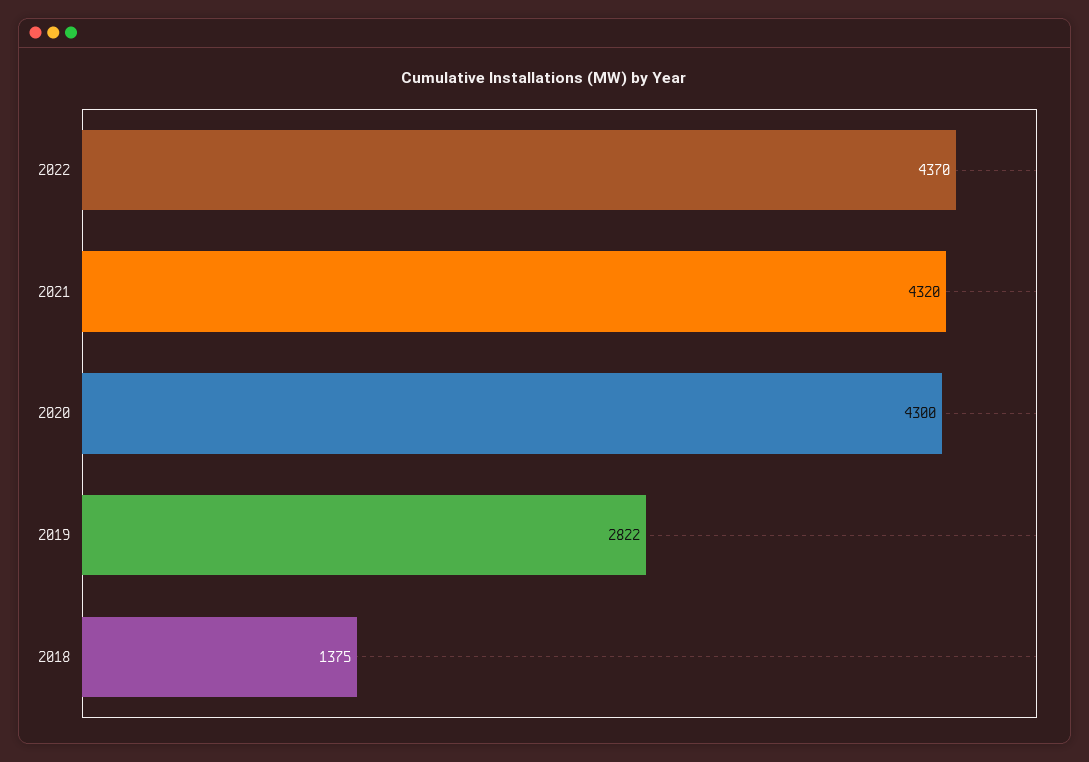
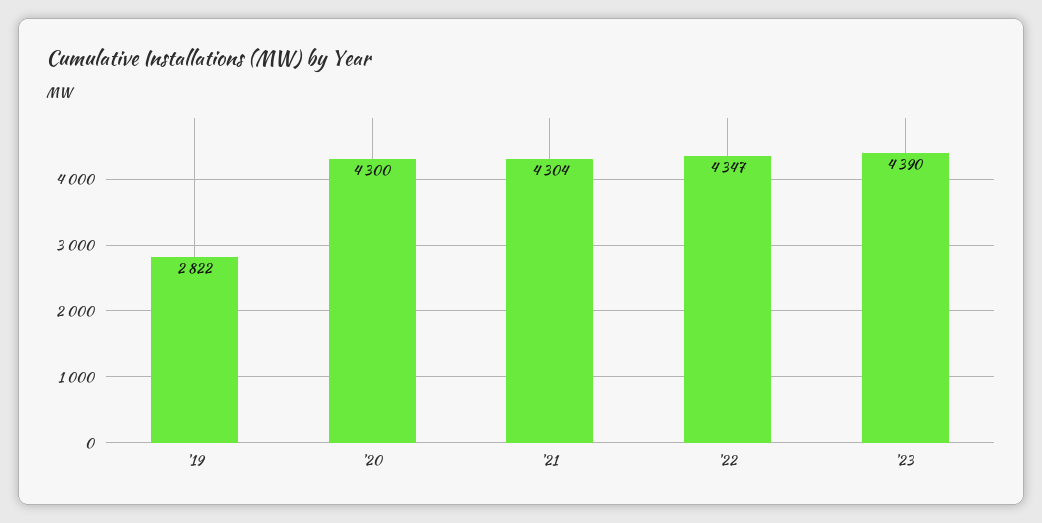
2022: 4370 -> 4347
2021: 4320 -> 4304
2018: 1375 -> none
'23: none -> 4390

